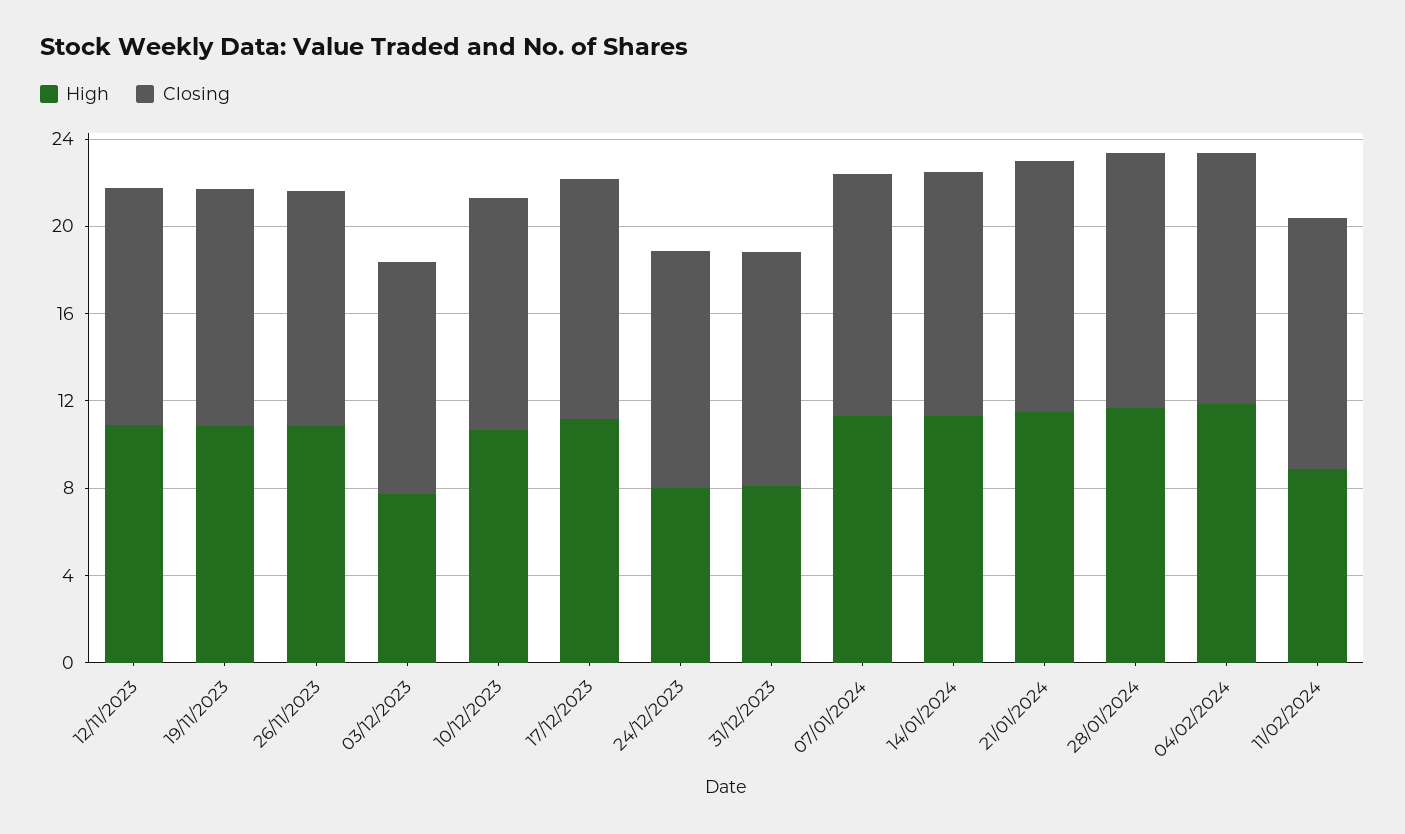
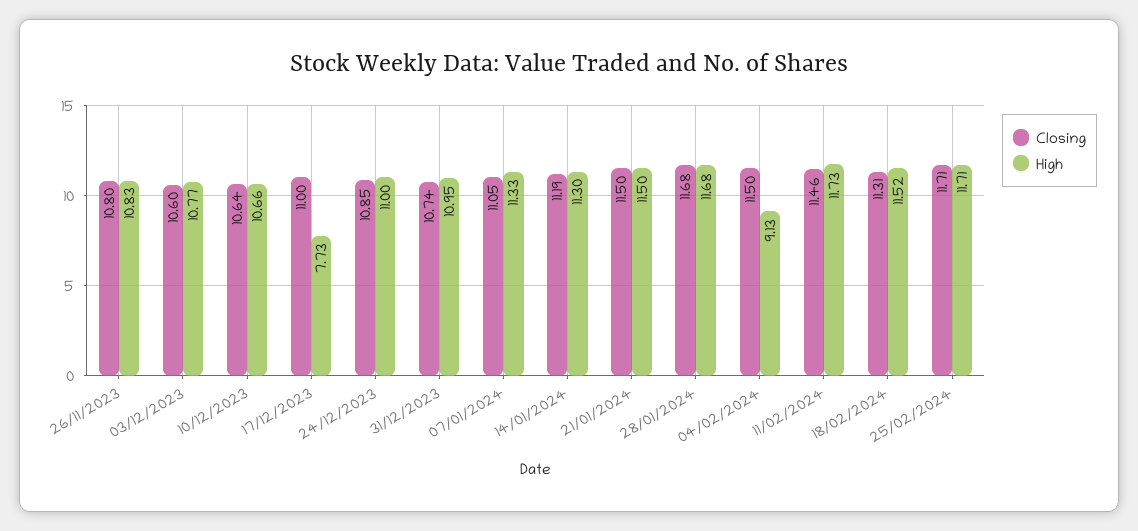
High, 12/11/2023: 11 -> none
Closing, 12/11/2023: 11 -> none
High, 19/11/2023: 11 -> none
Closing, 19/11/2023: 11 -> none
High, 03/12/2023: 8 -> 10.77
High, 17/12/2023: 11 -> 7.73
High, 24/12/2023: 8 -> 11
High, 31/12/2023: 8 -> 10.95
High, 04/02/2024: 12 -> 9.13
High, 11/02/2024: 9 -> 11.73
Closing, 18/02/2024: none -> 11.31
High, 18/02/2024: none -> 11.52
Closing, 25/02/2024: none -> 11.71
High, 25/02/2024: none -> 11.71

